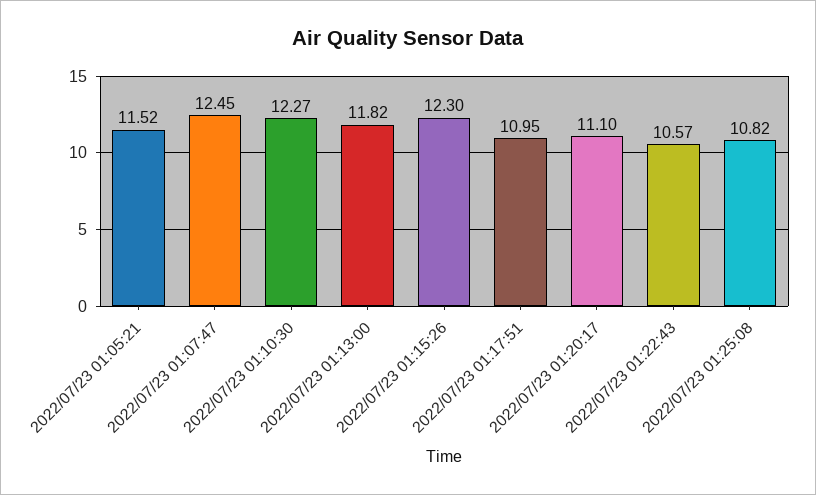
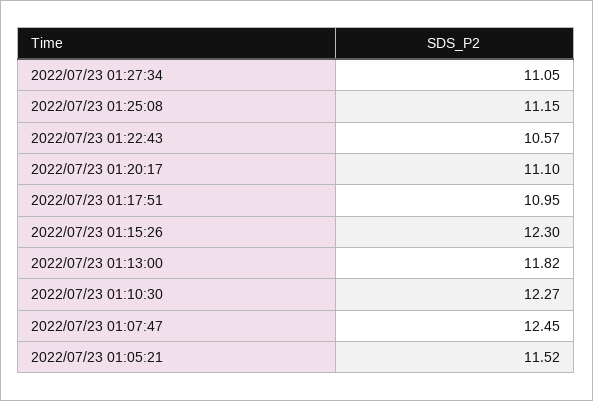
2022/07/23 01:25:08: 10.82 -> 11.15
2022/07/23 01:27:34: none -> 11.05

